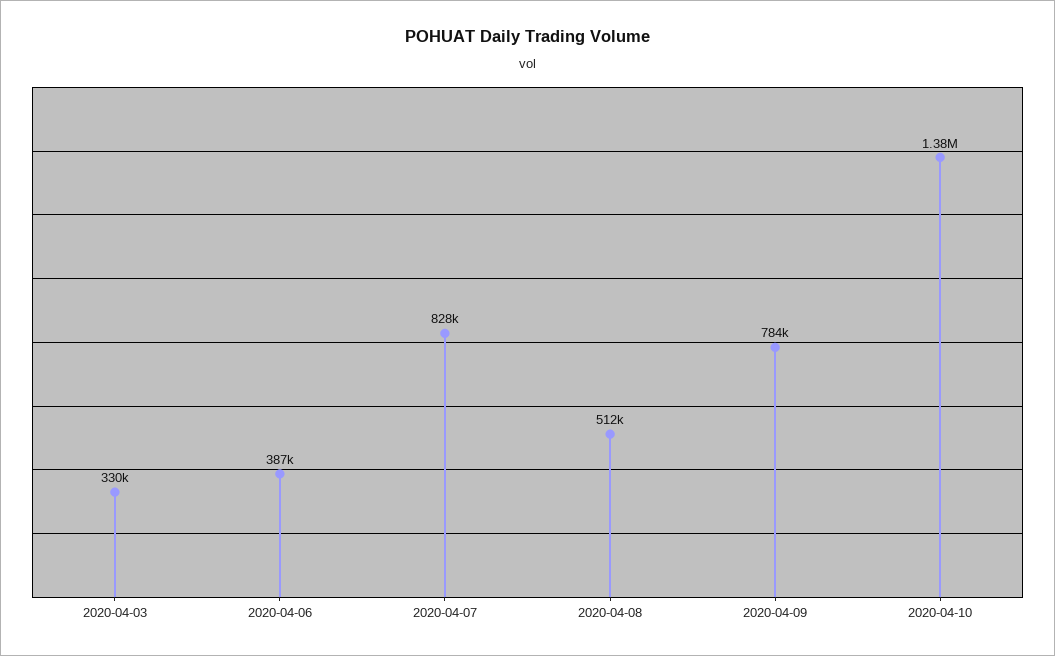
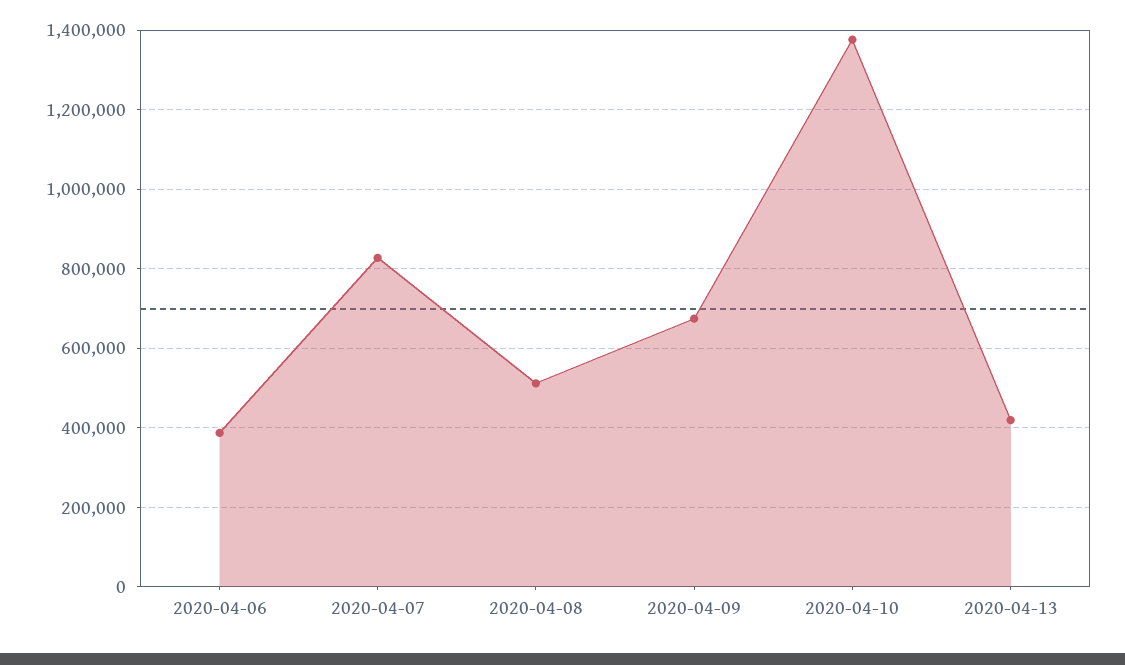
2020-04-03: 330000 -> none
2020-04-09: 784000 -> 680000
2020-04-13: none -> 420000

